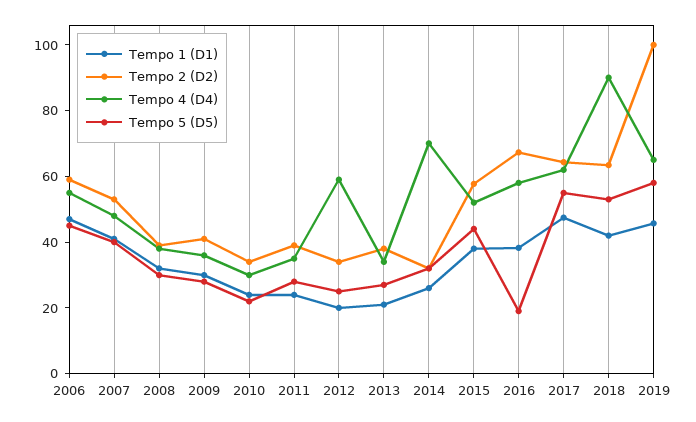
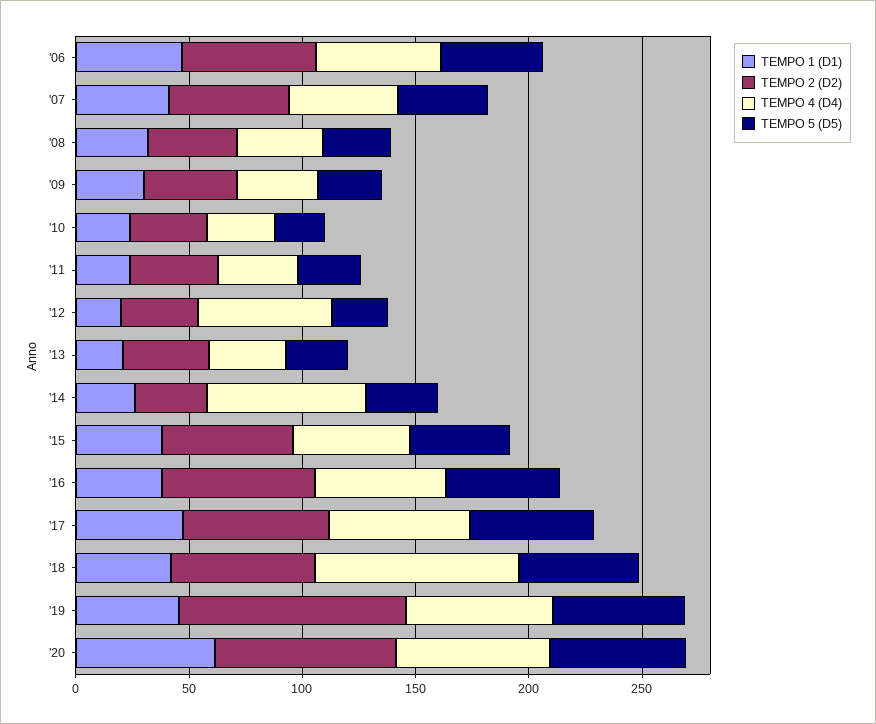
Tempo 5 (D5), 2016: 20 -> 50
Tempo 1 (D1), '20: none -> 60
Tempo 2 (D2), '20: none -> 80
Tempo 4 (D4), '20: none -> 70
Tempo 5 (D5), '20: none -> 60

